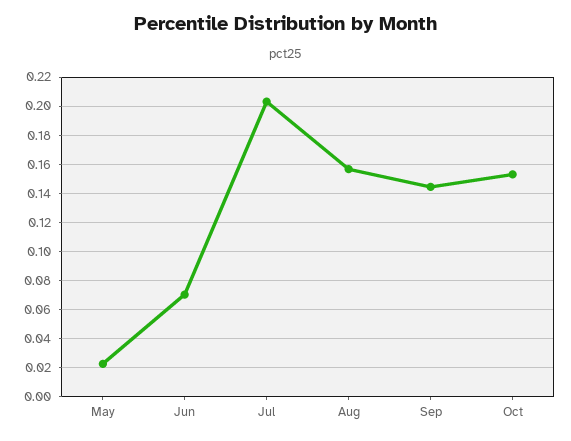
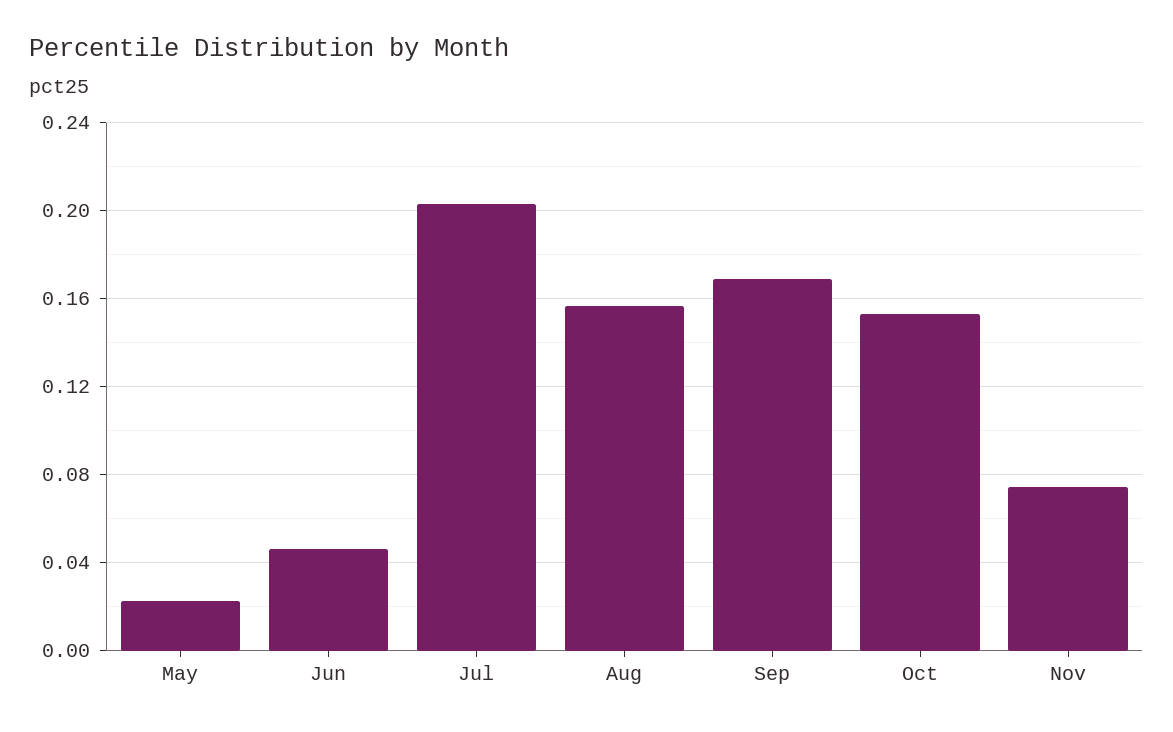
Jun: 0.07 -> 0.045
Sep: 0.145 -> 0.17
Nov: none -> 0.075

